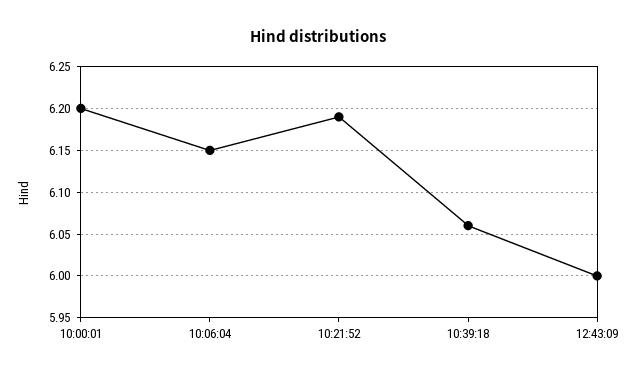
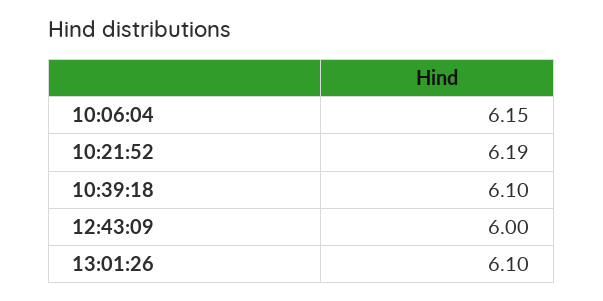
10:00:01: 6.2 -> none
10:39:18: 6.06 -> 6.1
13:01:26: none -> 6.1

